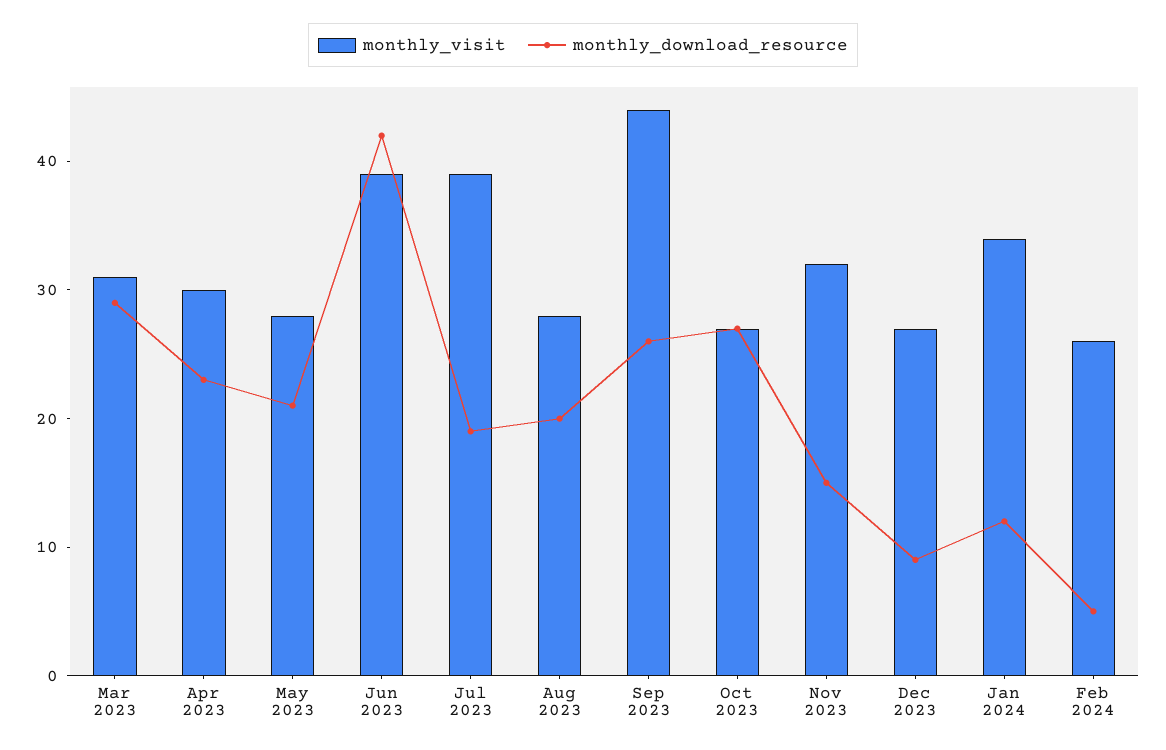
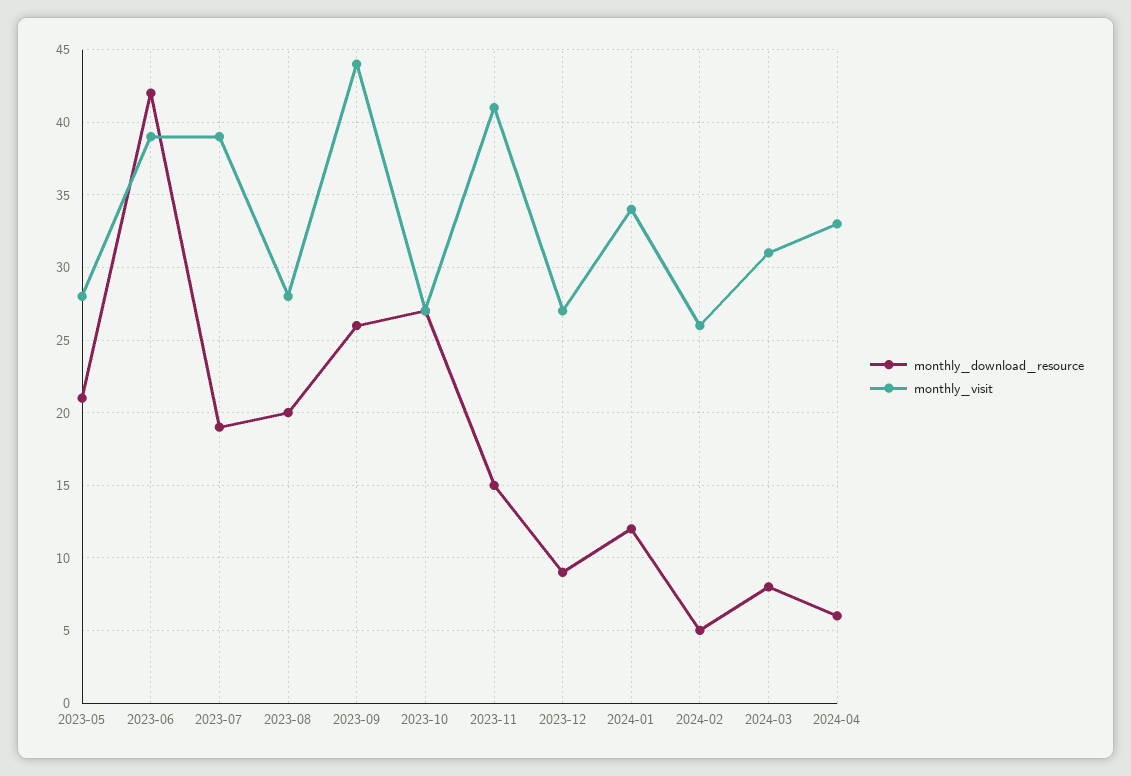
monthly_visit, Mar 2023: 31 -> none
monthly_download_resource, Mar 2023: 29 -> none
monthly_visit, Apr 2023: 30 -> none
monthly_download_resource, Apr 2023: 23 -> none
monthly_visit, Nov 2023: 32 -> 41
monthly_download_resource, 2024-03: none -> 8
monthly_visit, 2024-03: none -> 31
monthly_download_resource, 2024-04: none -> 6
monthly_visit, 2024-04: none -> 33

